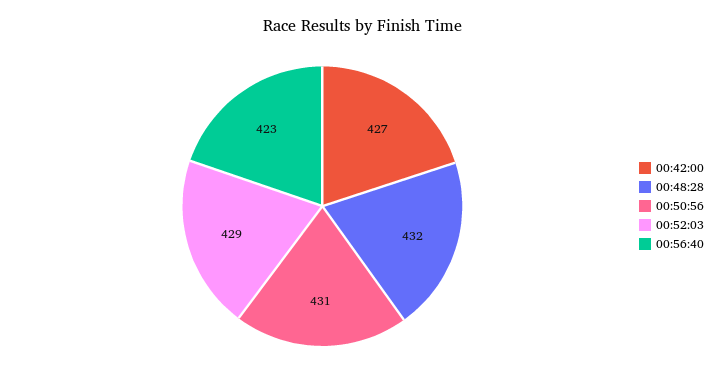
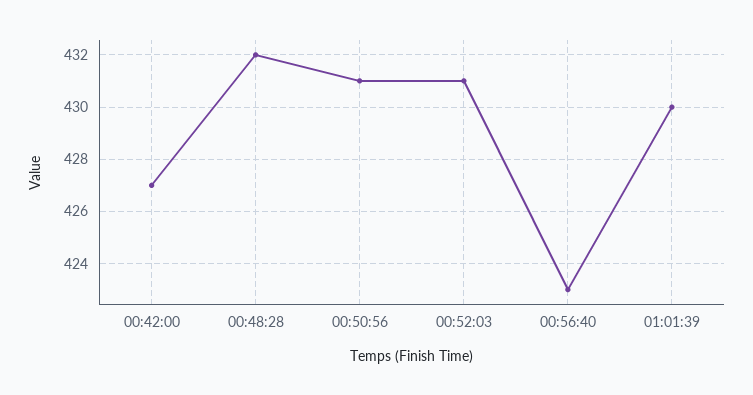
00:52:03: 429 -> 431
01:01:39: none -> 430

